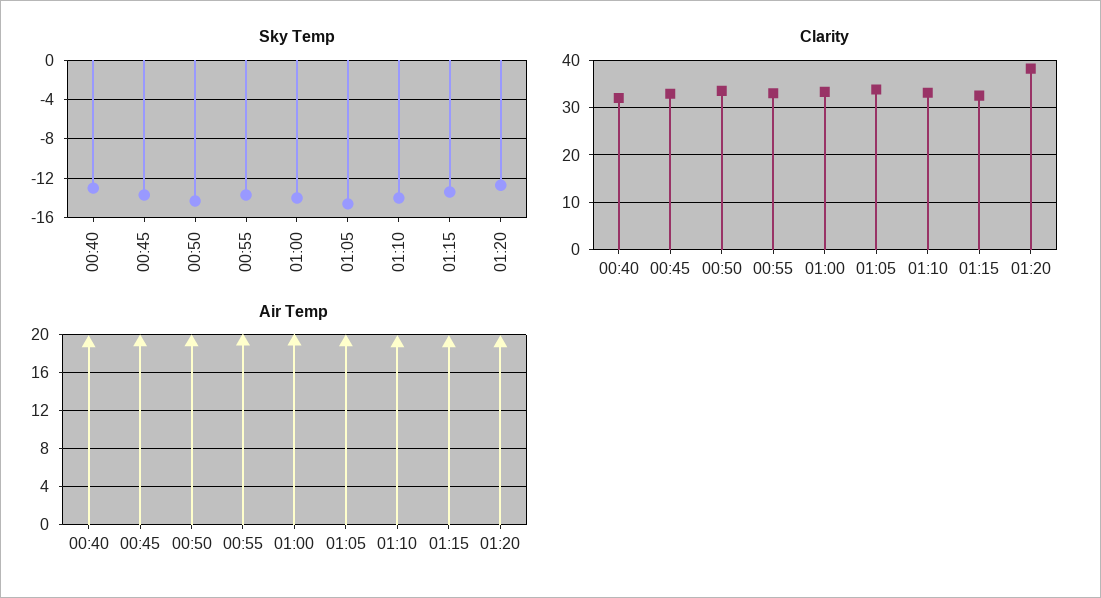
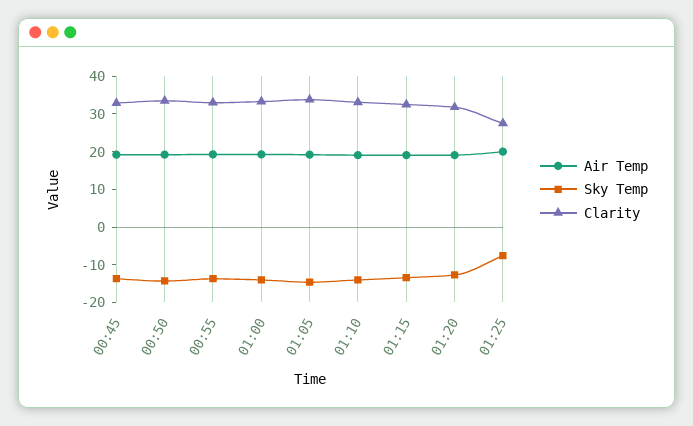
Sky Temp, 00:40: -13 -> none
Clarity, 00:40: 32 -> none
Clarity, 01:20: 38 -> 32.5
Air Temp, 00:40: 19 -> none
Air Temp, 01:25: none -> 20
Sky Temp, 01:25: none -> -7.5
Clarity, 01:25: none -> 27.5

